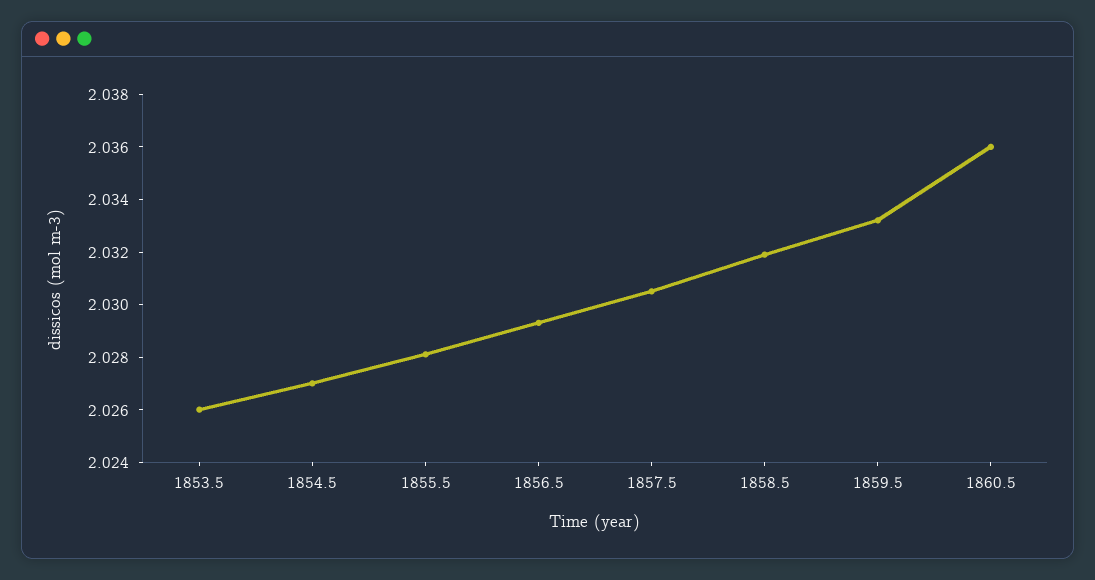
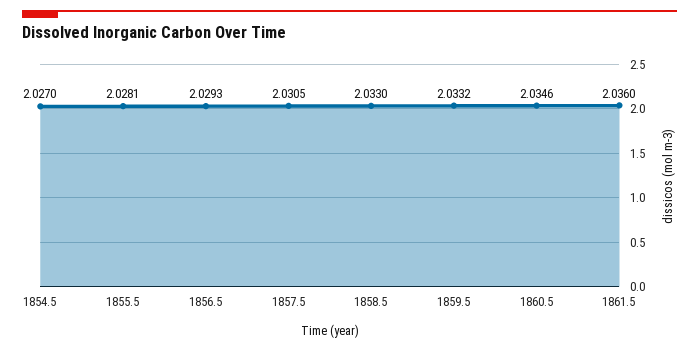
1853.5: 2.026 -> none
1858.5: 2.032 -> 2.033
1860.5: 2.036 -> 2.0346
1861.5: none -> 2.036

